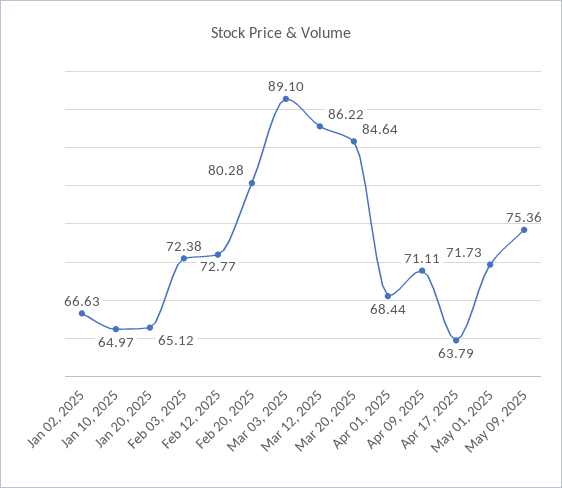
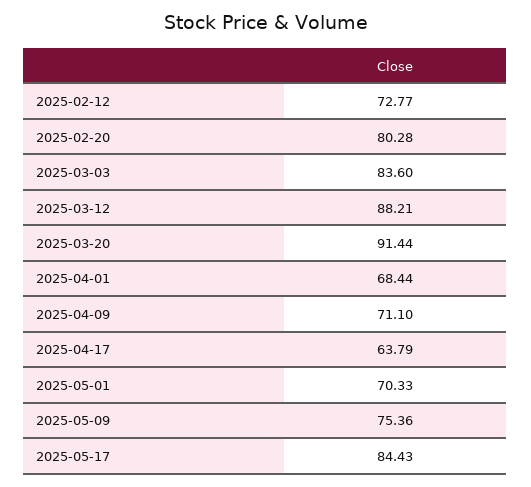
Jan 02, 2025: 66.63 -> none
Jan 10, 2025: 64.97 -> none
Jan 20, 2025: 65.12 -> none
Feb 03, 2025: 72.38 -> none
Mar 03, 2025: 89.1 -> 83.6
Mar 12, 2025: 86.22 -> 88.21
Mar 20, 2025: 84.64 -> 91.44
Apr 09, 2025: 71.11 -> 71.1
May 01, 2025: 71.73 -> 70.33
2025-05-17: none -> 84.43

